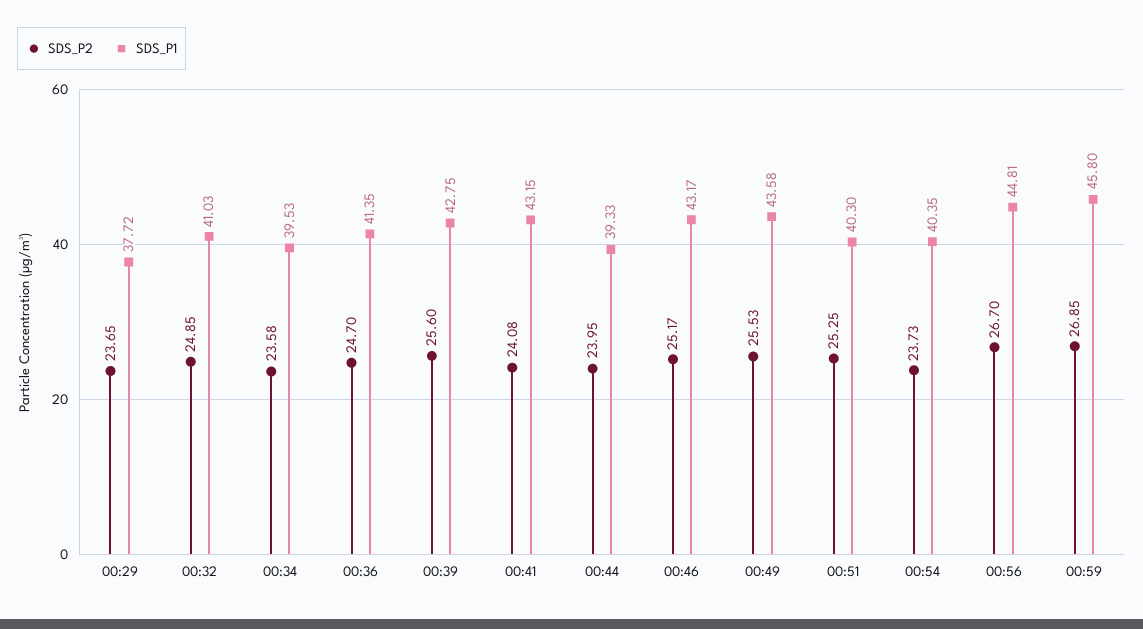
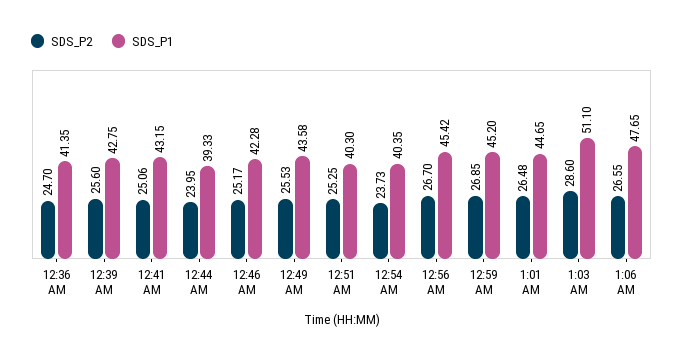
SDS_P2, 00:29: 23.65 -> none
SDS_P1, 00:29: 37.72 -> none
SDS_P2, 00:32: 24.85 -> none
SDS_P1, 00:32: 41.03 -> none
SDS_P2, 00:34: 23.58 -> none
SDS_P1, 00:34: 39.53 -> none
SDS_P2, 00:41: 24.08 -> 25.06
SDS_P1, 00:46: 43.17 -> 42.28
SDS_P1, 00:56: 44.81 -> 45.42
SDS_P1, 00:59: 45.8 -> 45.2
SDS_P2, 1:01 AM: none -> 26.48
SDS_P1, 1:01 AM: none -> 44.65
SDS_P2, 1:03 AM: none -> 28.6
SDS_P1, 1:03 AM: none -> 51.1
SDS_P2, 1:06 AM: none -> 26.55
SDS_P1, 1:06 AM: none -> 47.65

